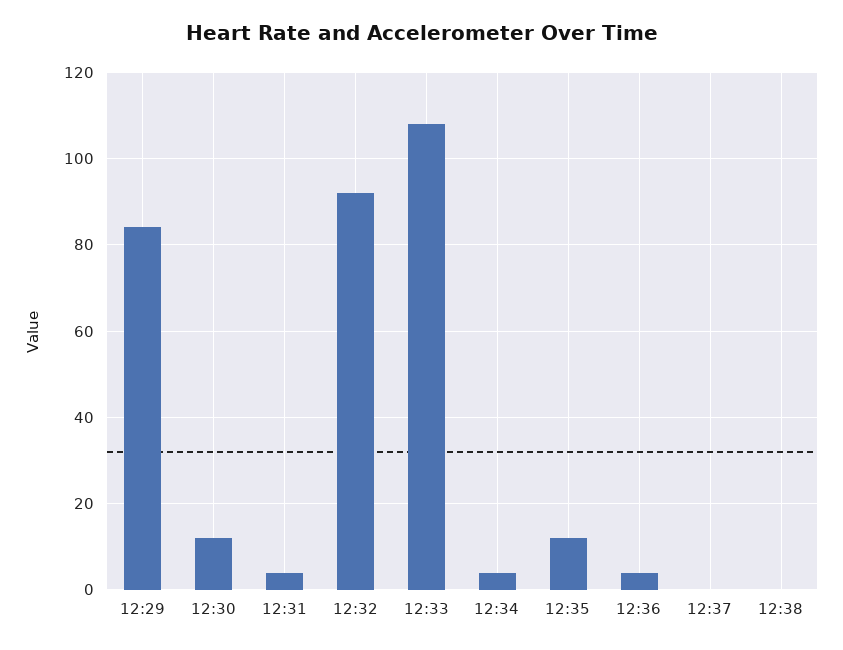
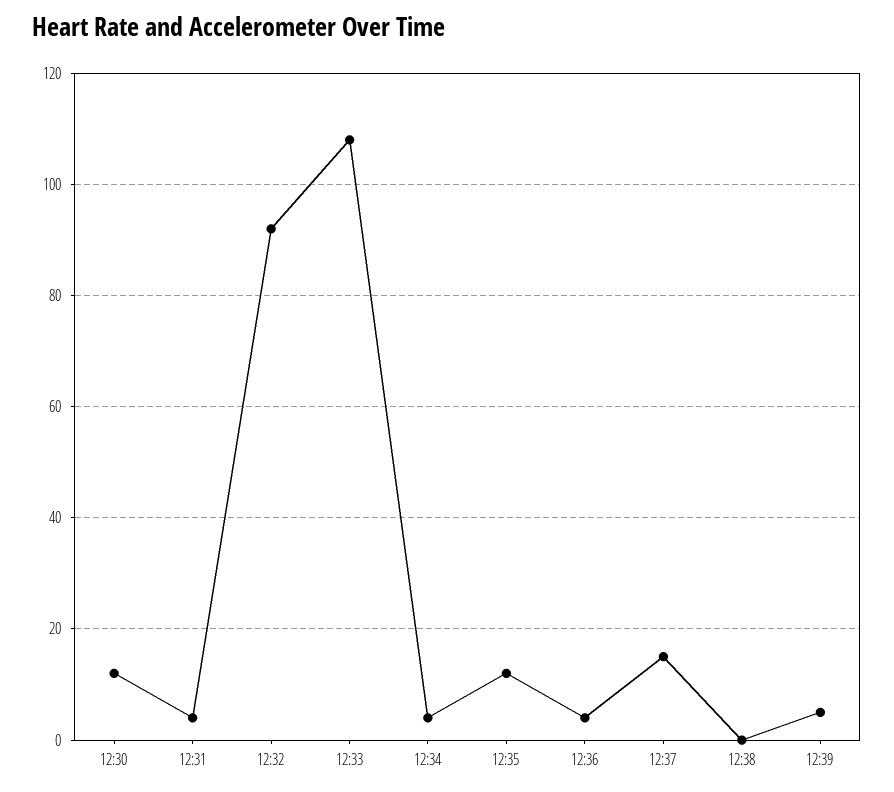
12:29: 85 -> none
12:37: 0 -> 15
12:39: none -> 5

